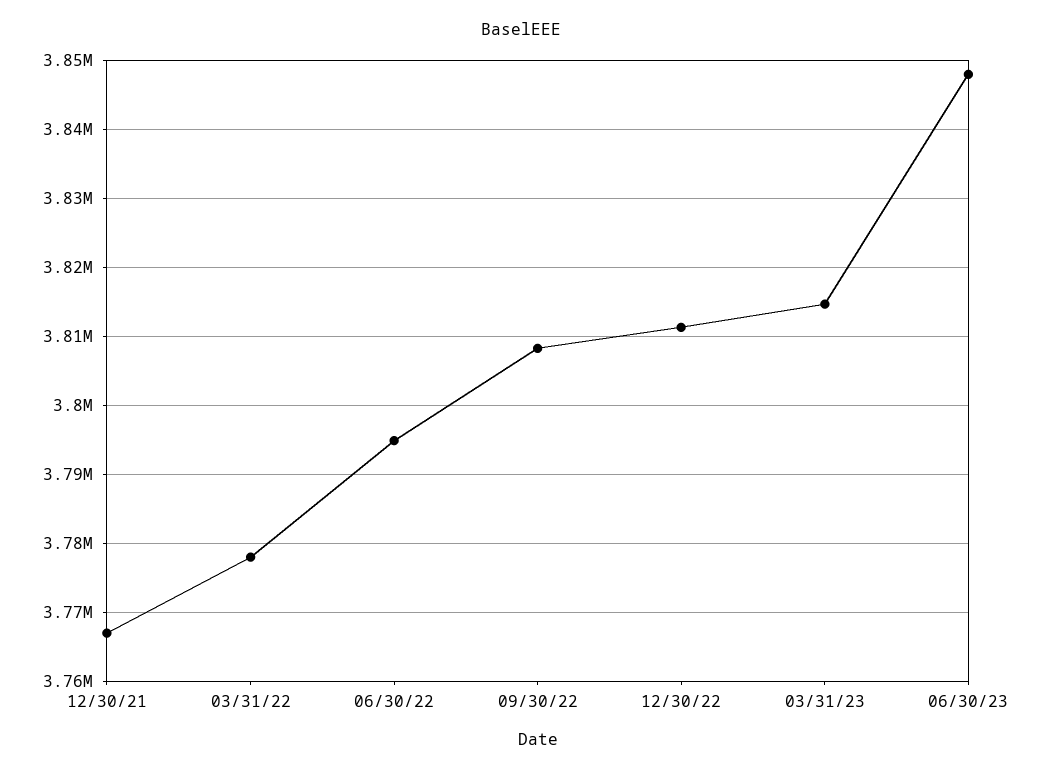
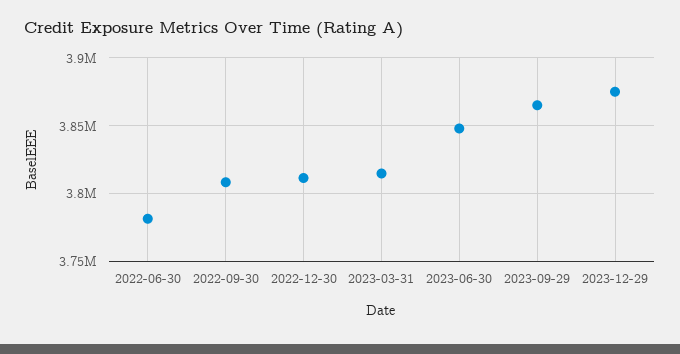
12/30/21: 3767000 -> none
03/31/22: 3778000 -> none
06/30/22: 3795000 -> 3780000
2023-09-29: none -> 3865000
2023-12-29: none -> 3875000

